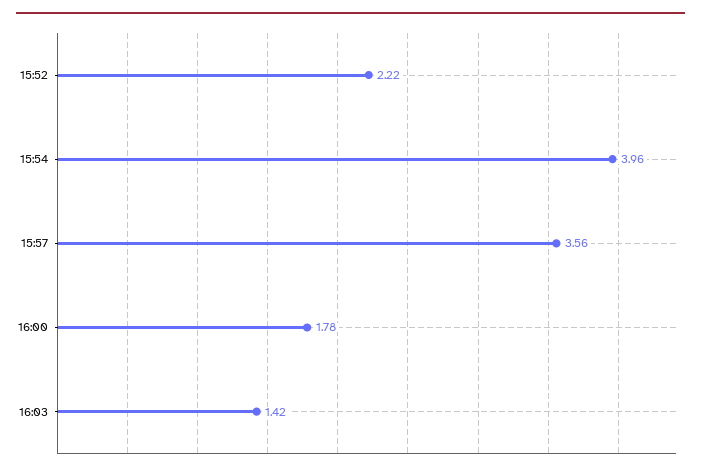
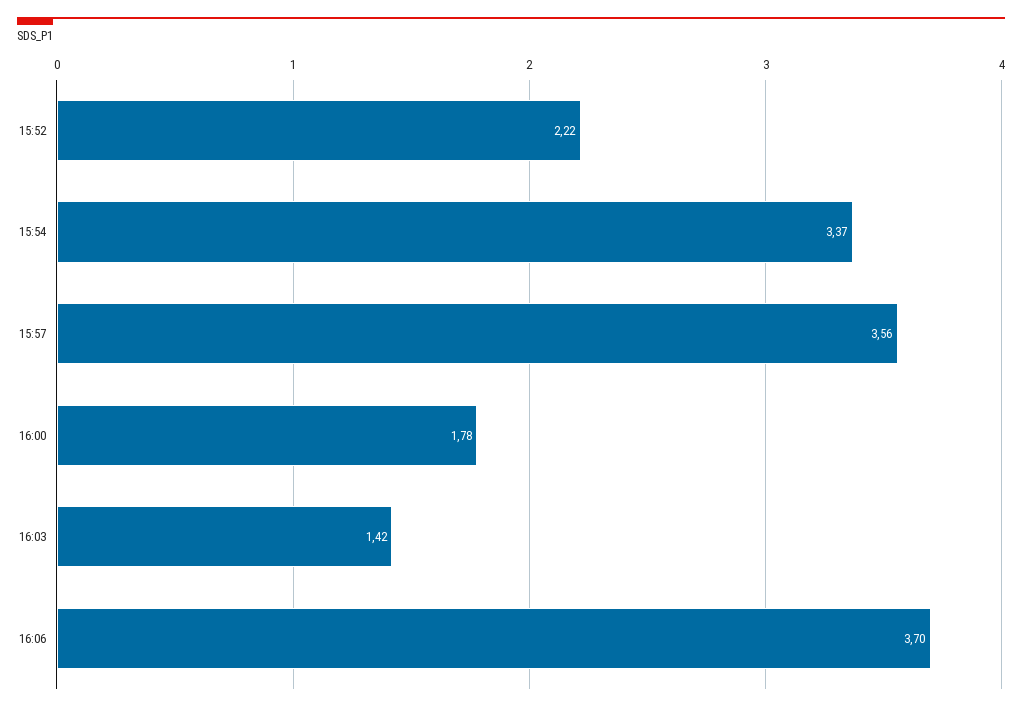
15:54: 3.96 -> 3.37
16:06: none -> 3.7

